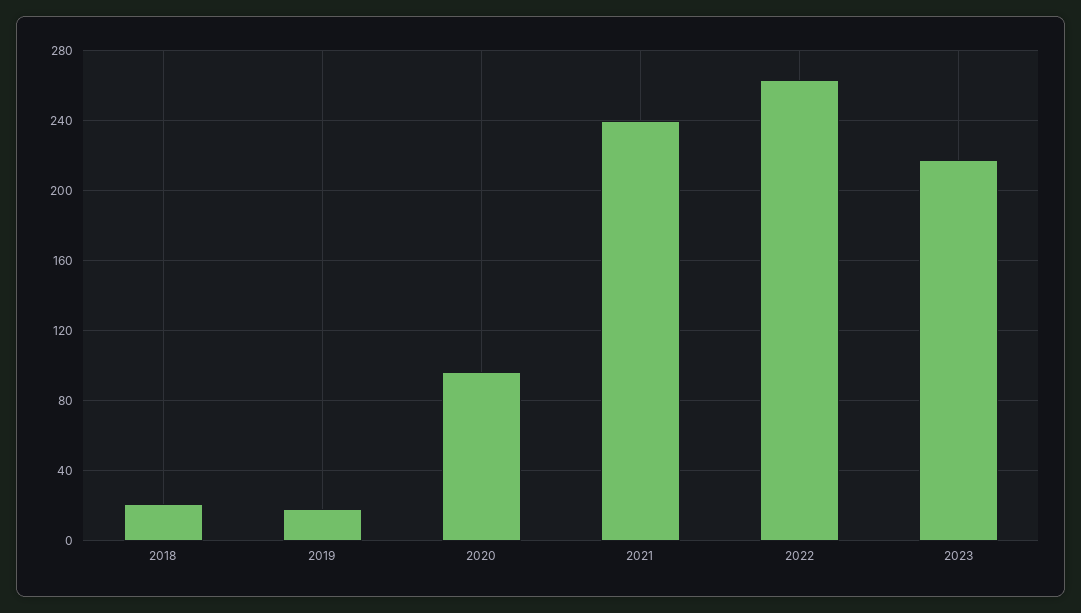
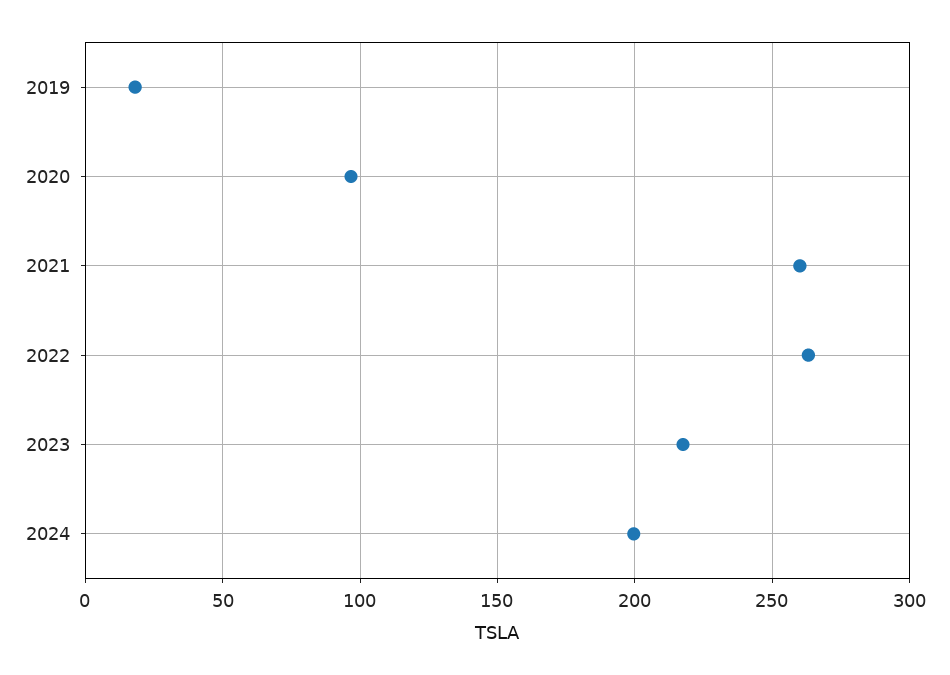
2018: 20 -> none
2021: 240 -> 260
2024: none -> 200

